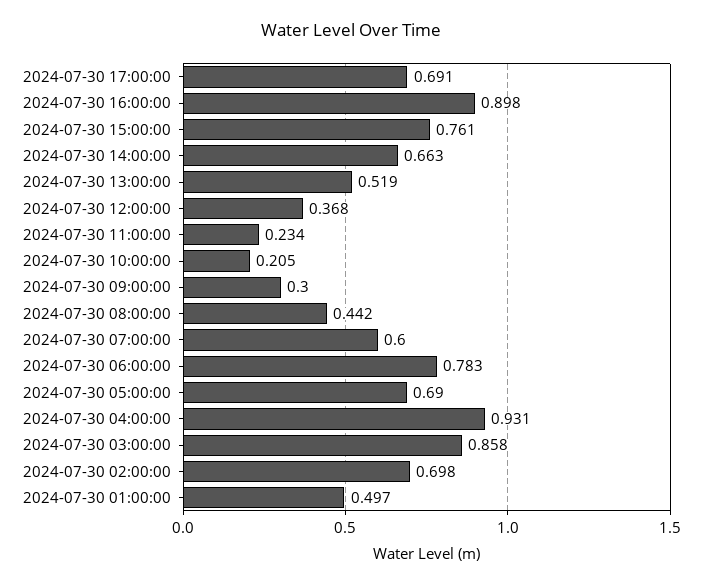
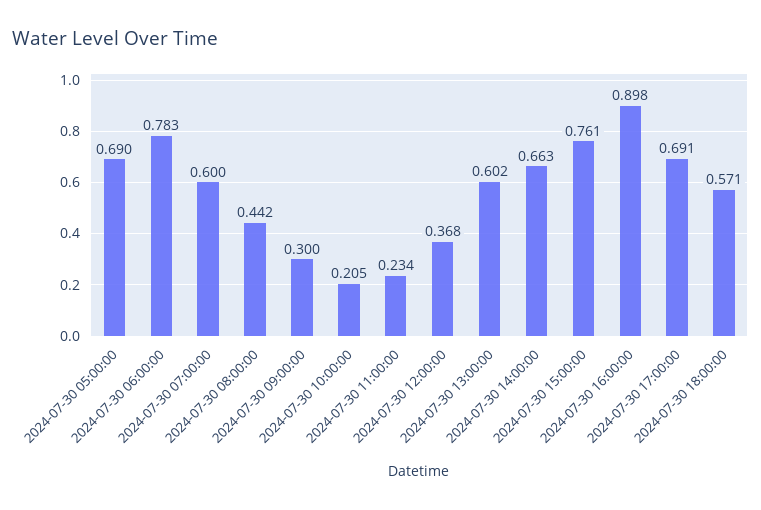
2024-07-30 13:00:00: 0.519 -> 0.602
2024-07-30 04:00:00: 0.931 -> none
2024-07-30 03:00:00: 0.858 -> none
2024-07-30 02:00:00: 0.698 -> none
2024-07-30 01:00:00: 0.497 -> none
2024-07-30 18:00:00: none -> 0.571

